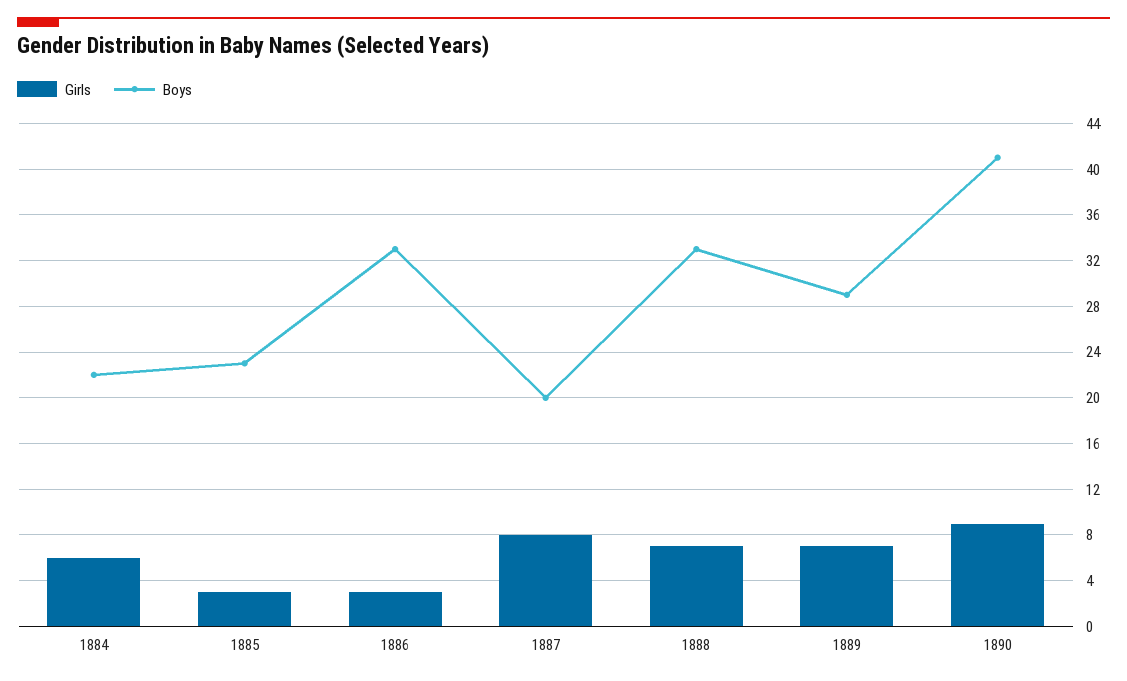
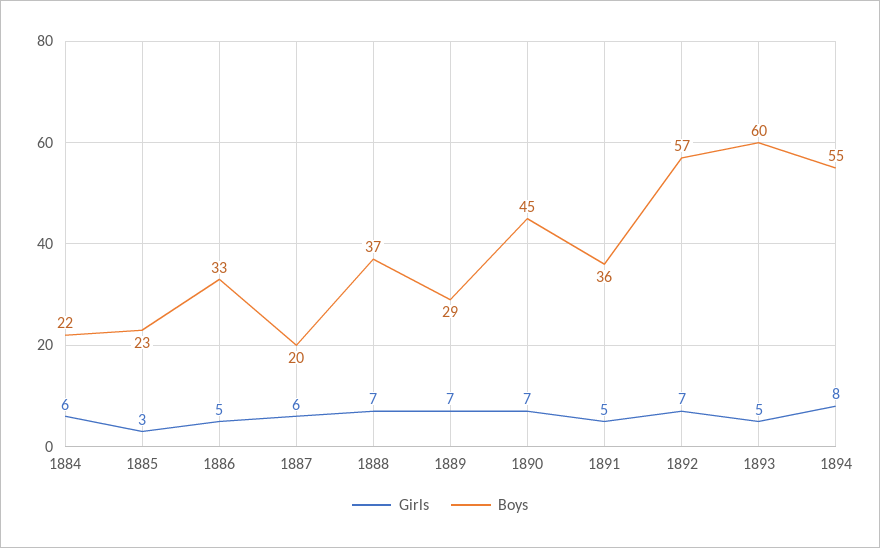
Girls, 1886: 3 -> 5
Girls, 1887: 8 -> 6
Boys, 1888: 33 -> 37
Girls, 1890: 9 -> 7
Boys, 1890: 41 -> 45
Girls, 1891: none -> 5
Boys, 1891: none -> 36
Girls, 1892: none -> 7
Boys, 1892: none -> 57
Girls, 1893: none -> 5
Boys, 1893: none -> 60
Girls, 1894: none -> 8
Boys, 1894: none -> 55

